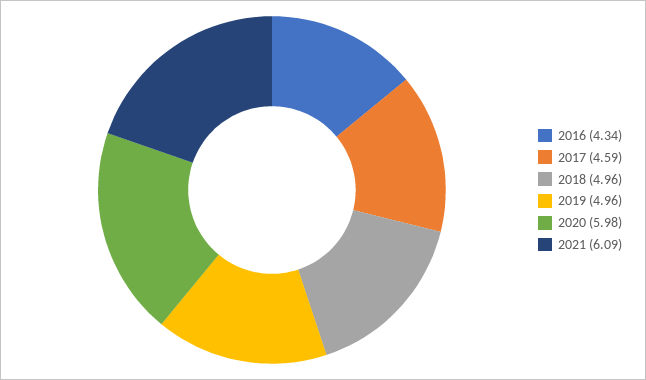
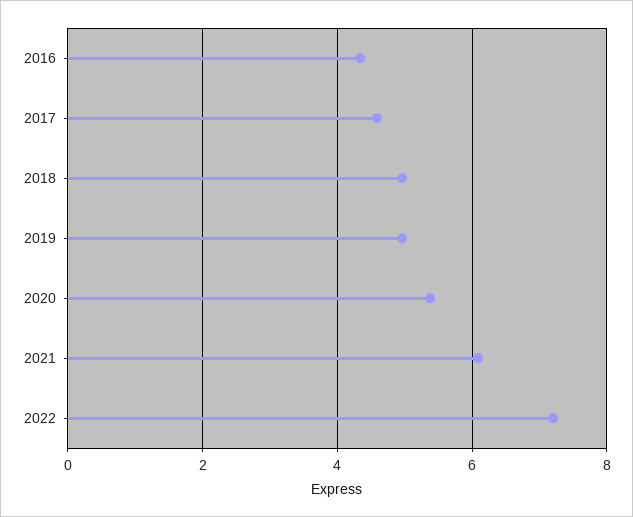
2020: 5.98 -> 5.4
2022: none -> 7.2

